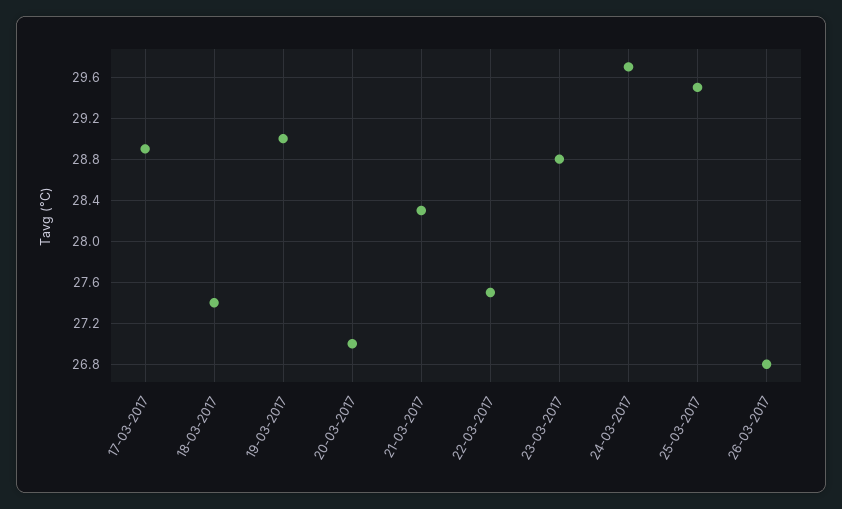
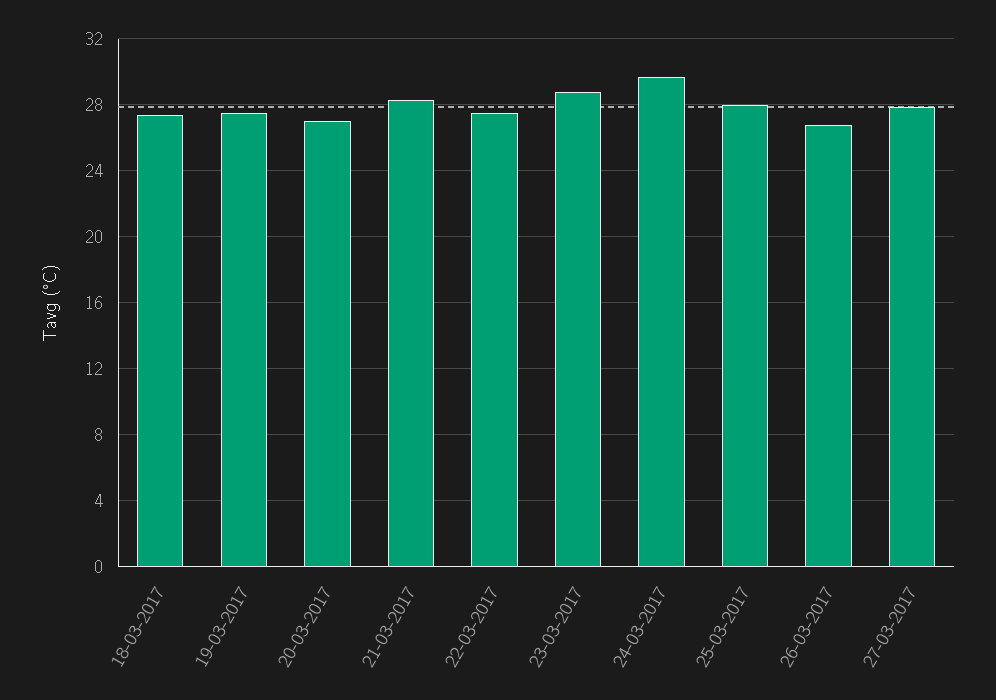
17-03-2017: 28.9 -> none
19-03-2017: 29 -> 27.5
25-03-2017: 29.5 -> 28
27-03-2017: none -> 28

